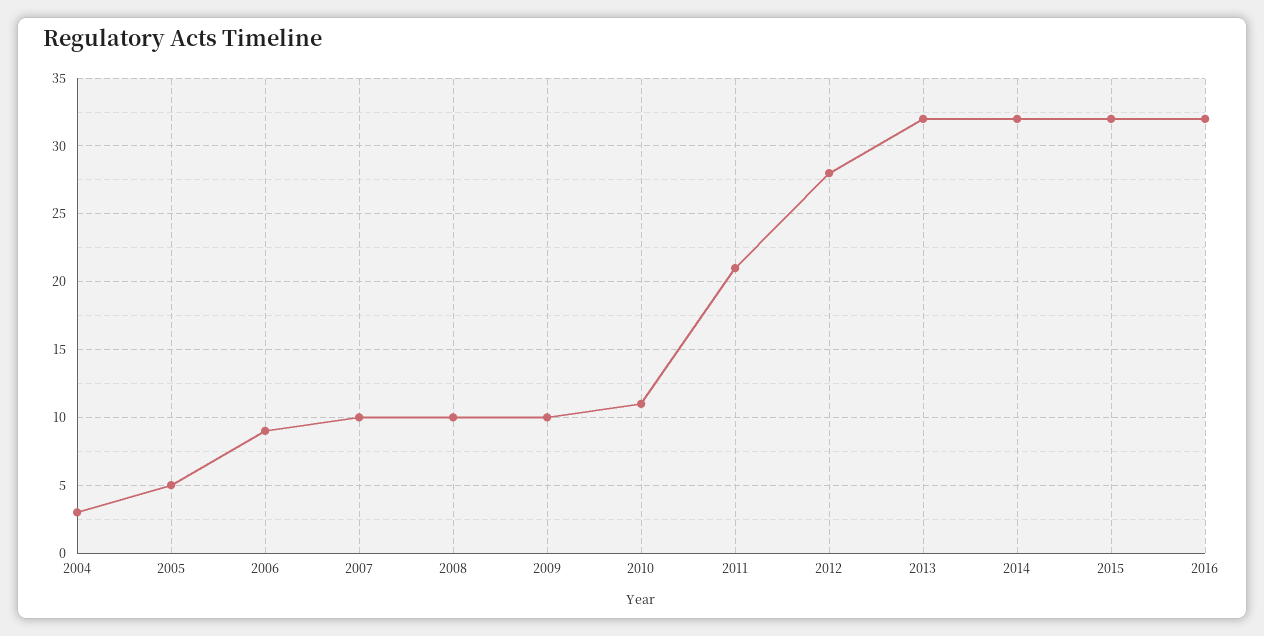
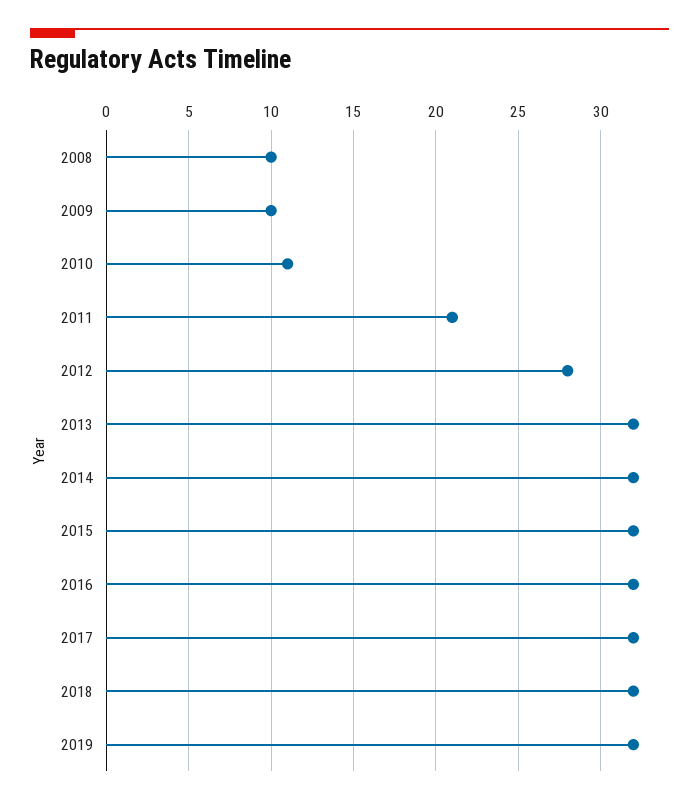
2004: 3 -> none
2005: 5 -> none
2006: 9 -> none
2007: 10 -> none
2017: none -> 32
2018: none -> 32
2019: none -> 32

